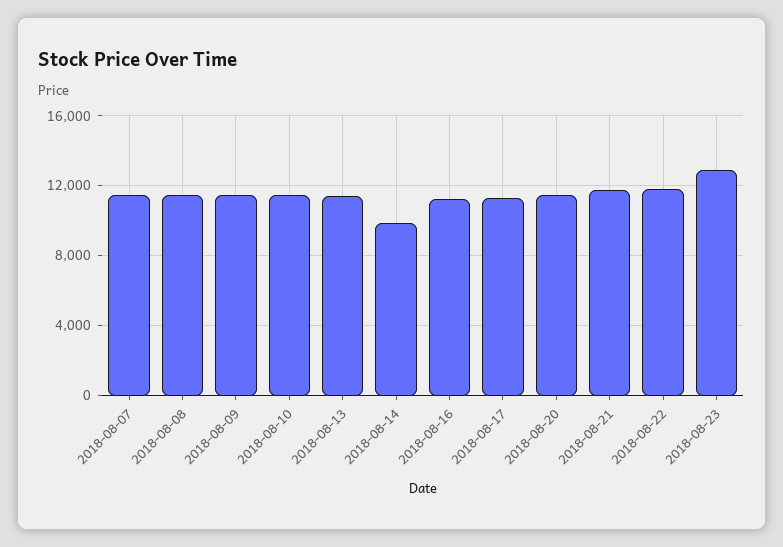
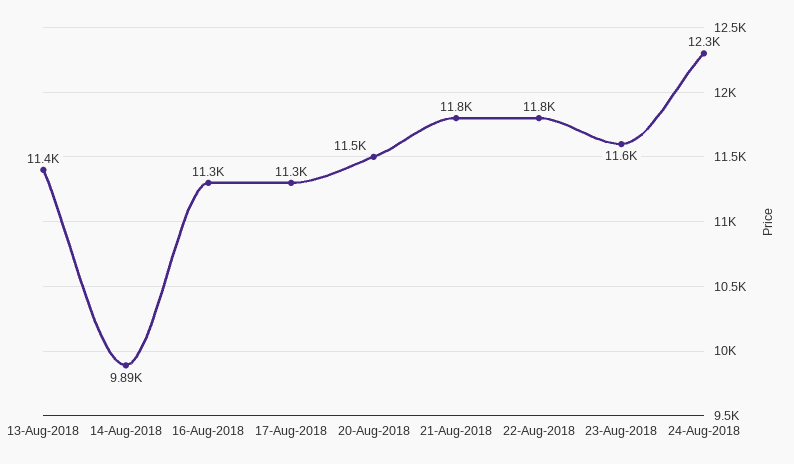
2018-08-07: 11500 -> none
2018-08-08: 11500 -> none
2018-08-09: 11500 -> none
2018-08-10: 11500 -> none
2018-08-23: 13000 -> 11600
24-Aug-2018: none -> 12300

